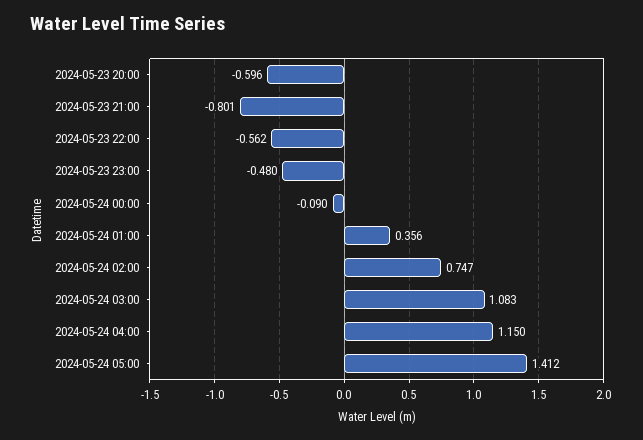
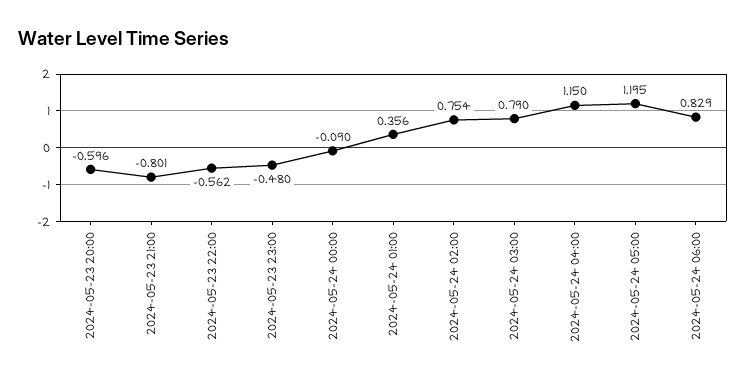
2024-05-24 02:00: 0.747 -> 0.754
2024-05-24 03:00: 1.083 -> 0.79
2024-05-24 05:00: 1.412 -> 1.195
2024-05-24 06:00: none -> 0.829

